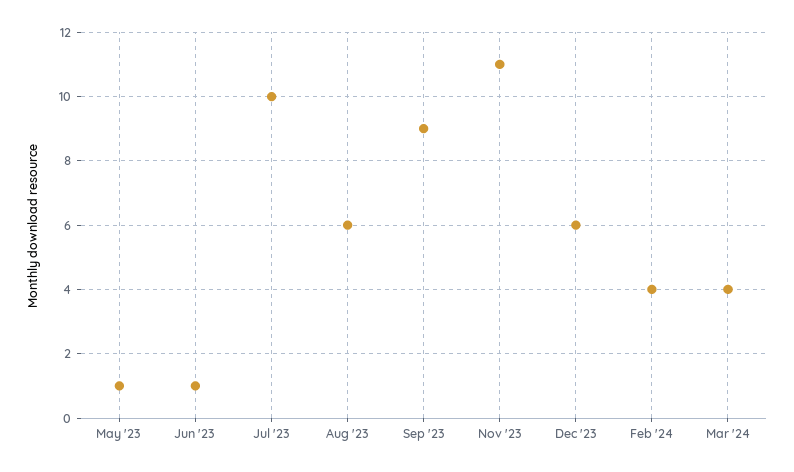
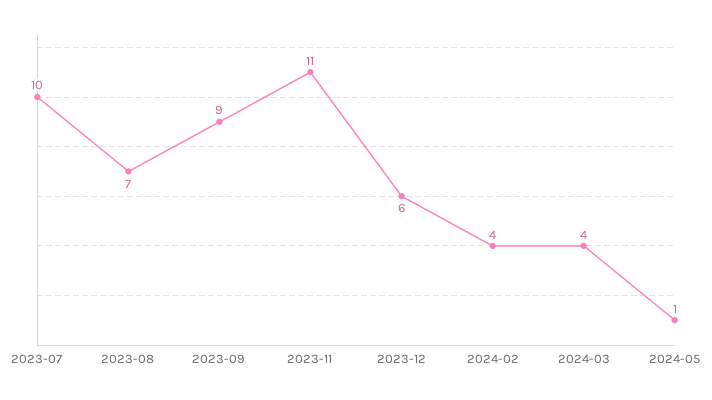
May '23: 1 -> none
Jun '23: 1 -> none
Aug '23: 6 -> 7
2024-05: none -> 1

